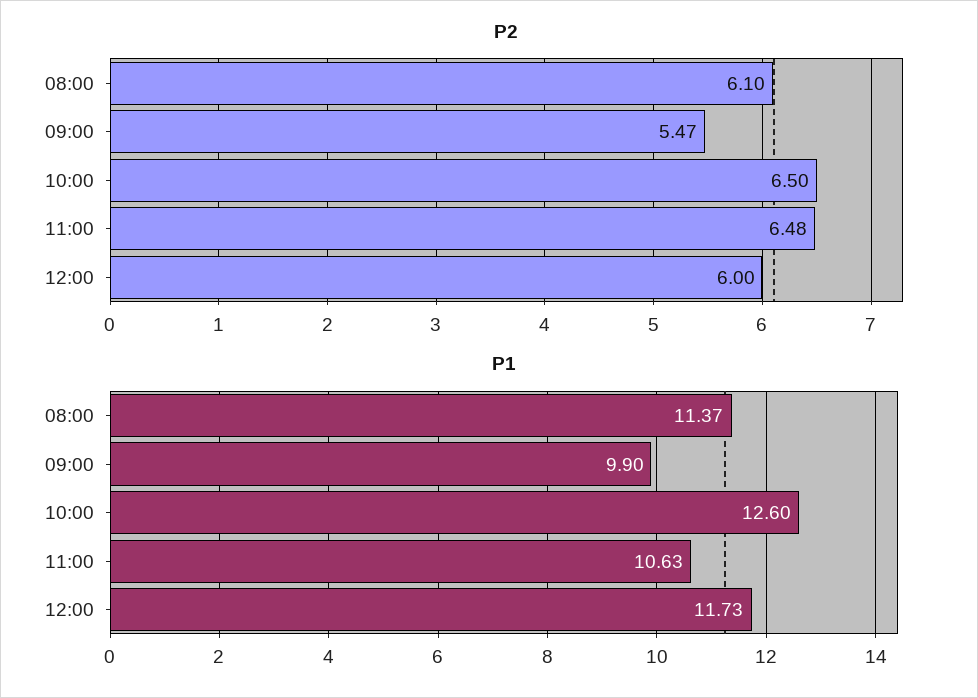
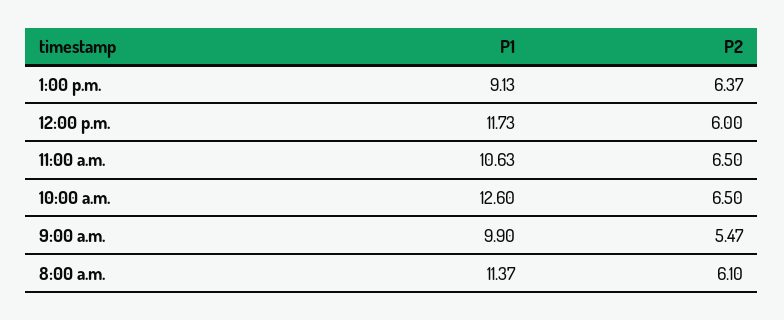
P2, 11:00: 6.48 -> 6.5
P1, 1:00 p.m.: none -> 9.13
P2, 1:00 p.m.: none -> 6.37

